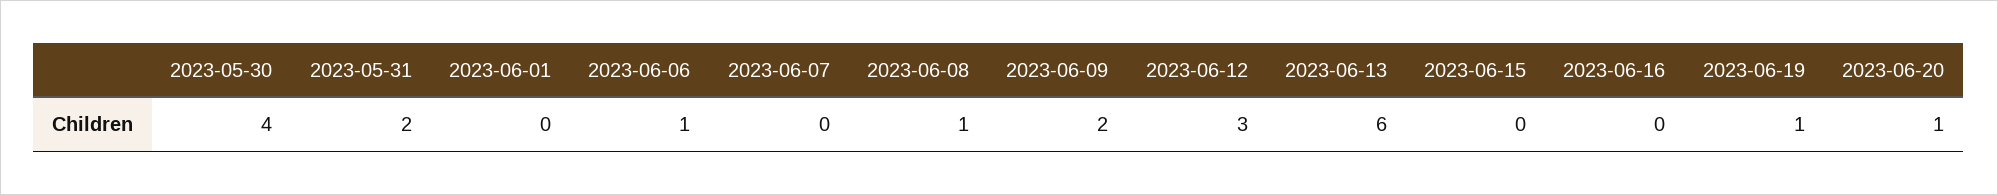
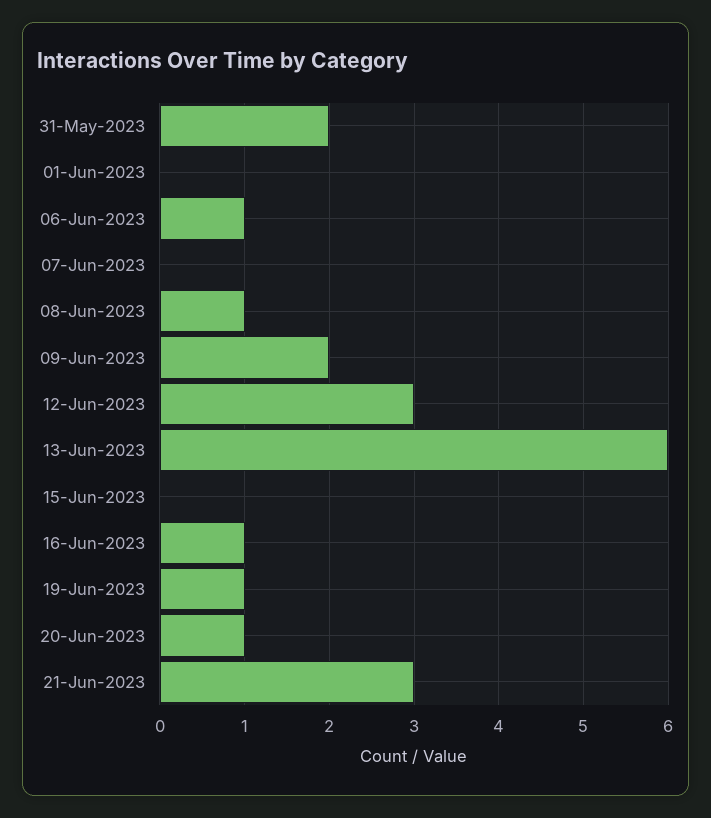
2023-05-30: 4 -> none
2023-06-16: 0 -> 1
21-Jun-2023: none -> 3

